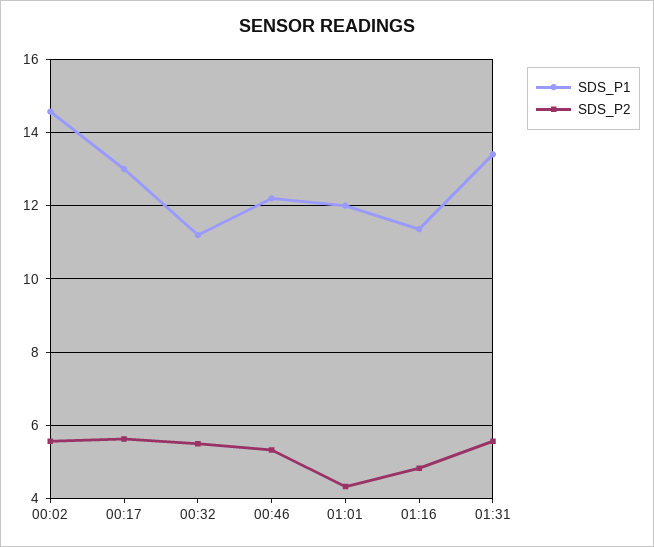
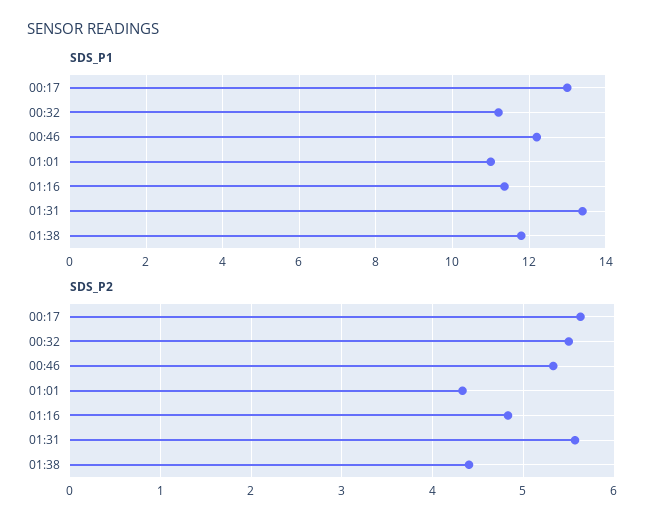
SDS_P1, 00:02: 14.6 -> none
SDS_P2, 00:02: 5.6 -> none
SDS_P1, 01:01: 12 -> 11
SDS_P1, 01:38: none -> 11.8
SDS_P2, 01:38: none -> 4.4

